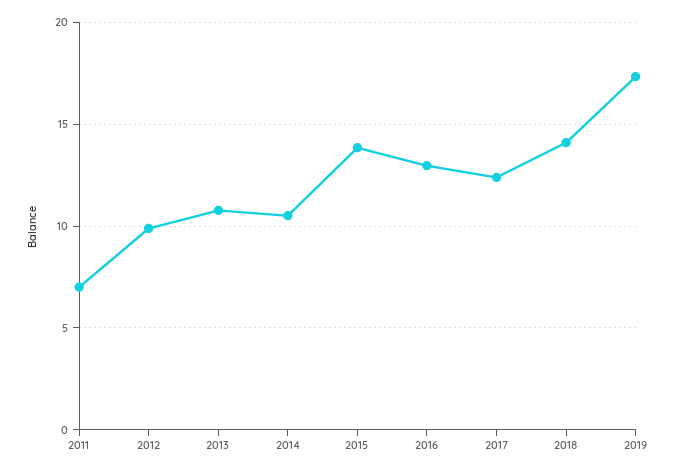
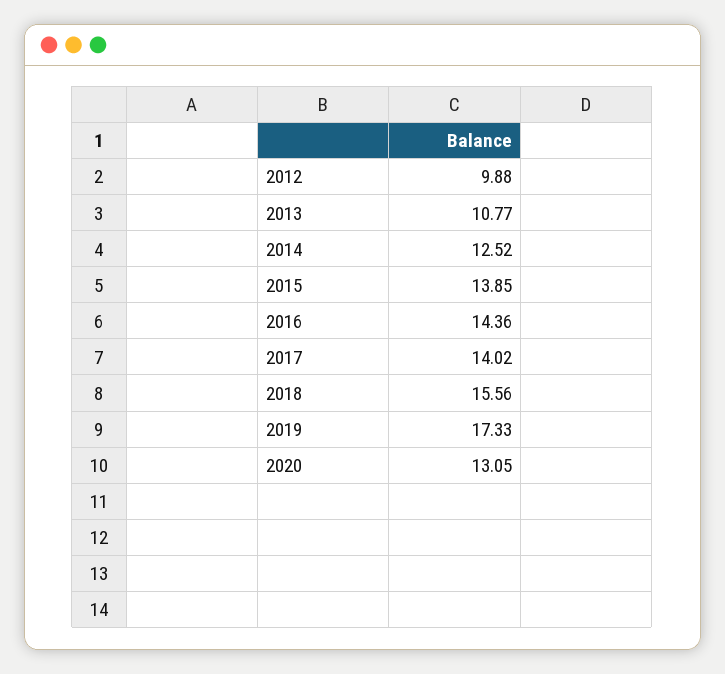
2011: 7 -> none
2014: 10.5 -> 12.52
2016: 13 -> 14.36
2017: 12.5 -> 14.02
2018: 14 -> 15.56
2020: none -> 13.05

